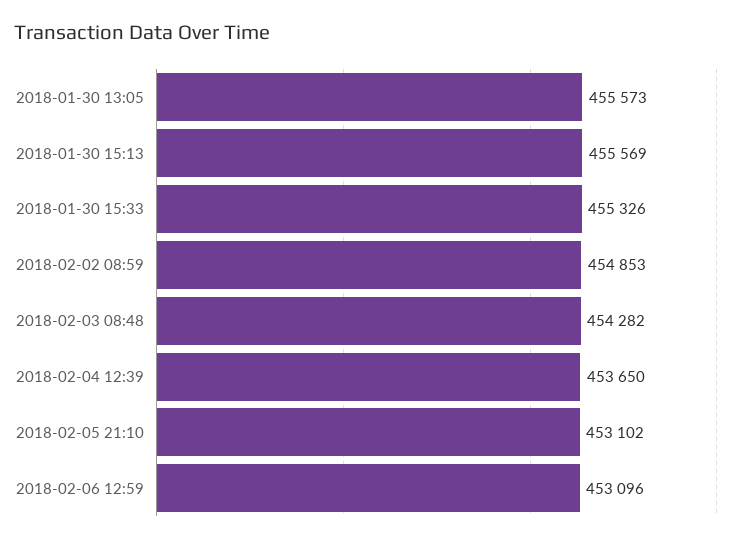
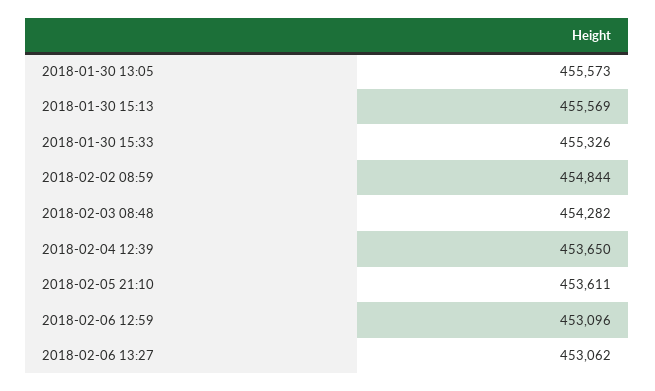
2018-02-02 08:59: 454853 -> 454844
2018-02-05 21:10: 453102 -> 453611
2018-02-06 13:27: none -> 453062

